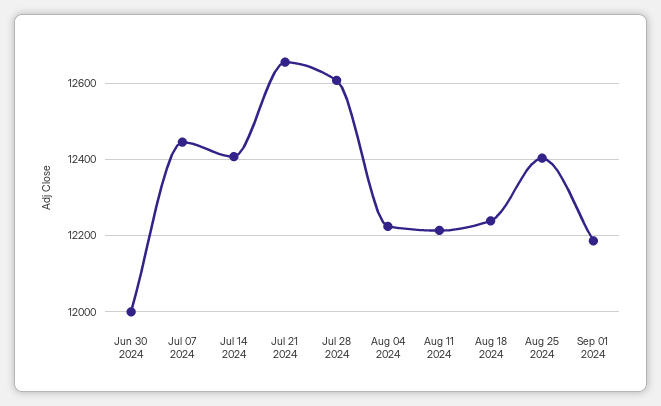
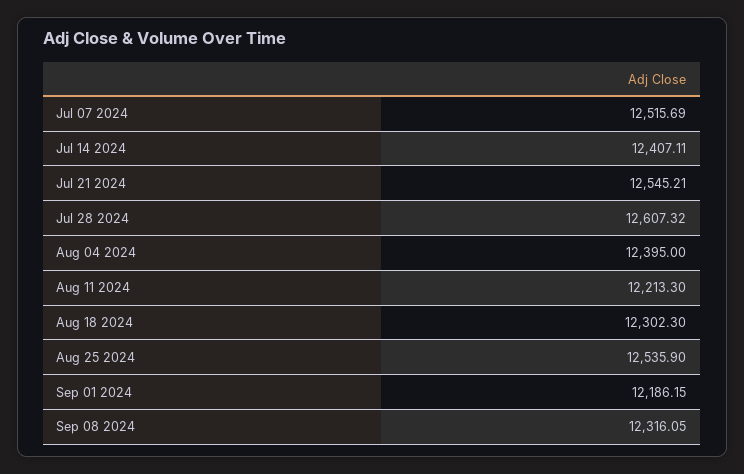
Jun 30 2024: 12000 -> none
Jul 07 2024: 12440 -> 12515.69
Jul 21 2024: 12660 -> 12545.21
Aug 04 2024: 12220 -> 12395
Aug 18 2024: 12240 -> 12302.3
Aug 25 2024: 12400 -> 12535.9
Sep 08 2024: none -> 12316.05

